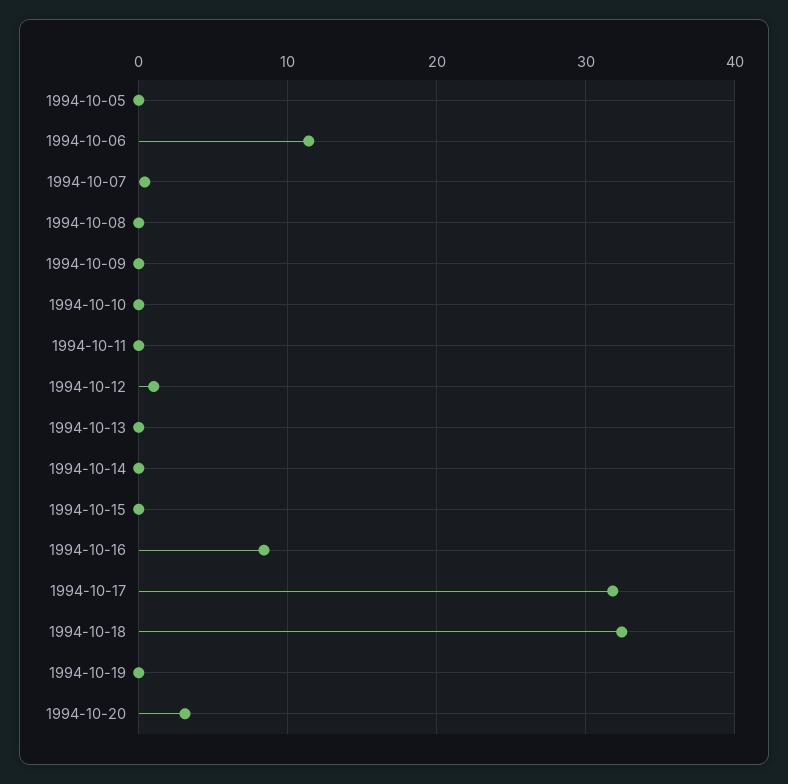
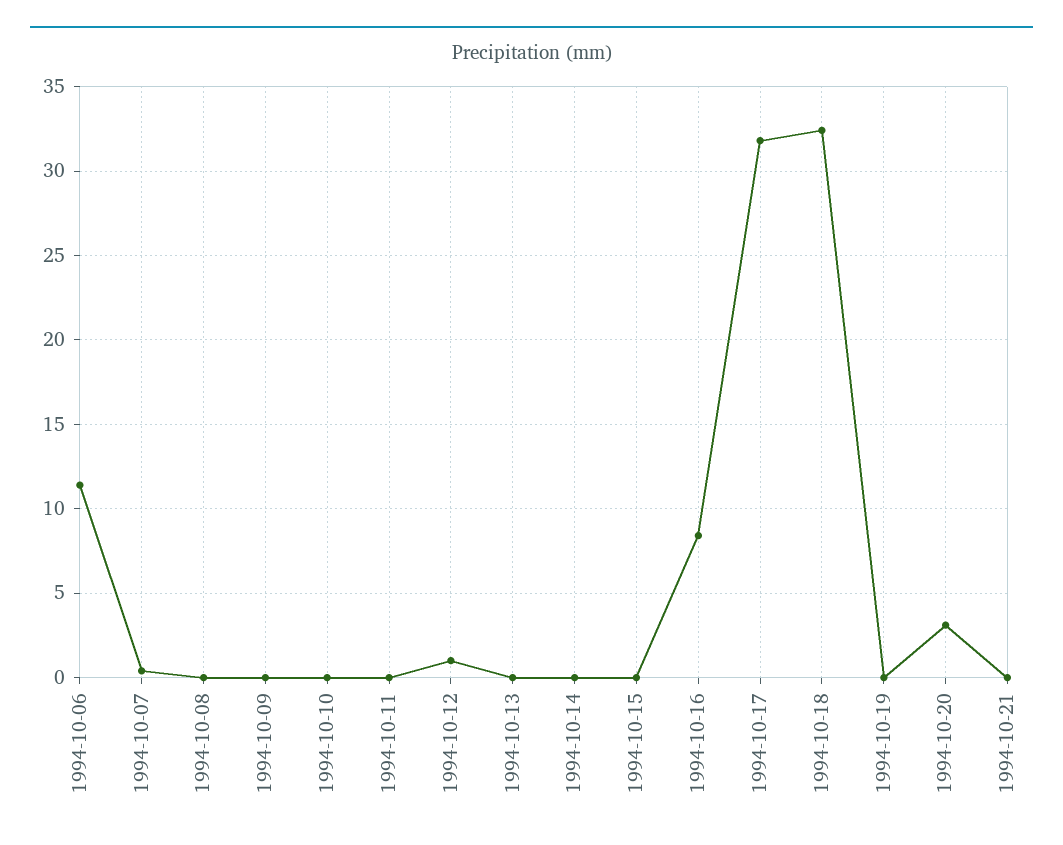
1994-10-05: 0 -> none
1994-10-21: none -> 0

